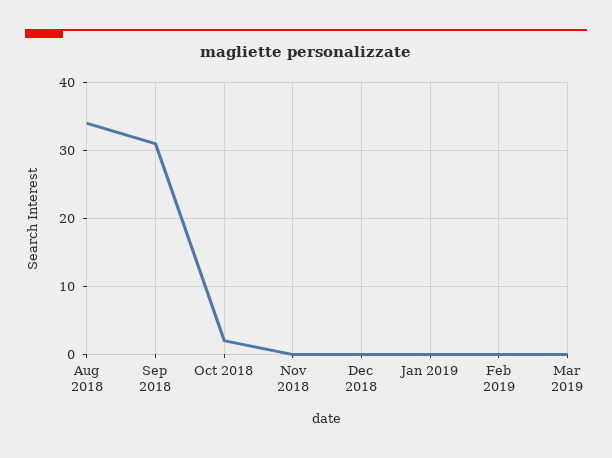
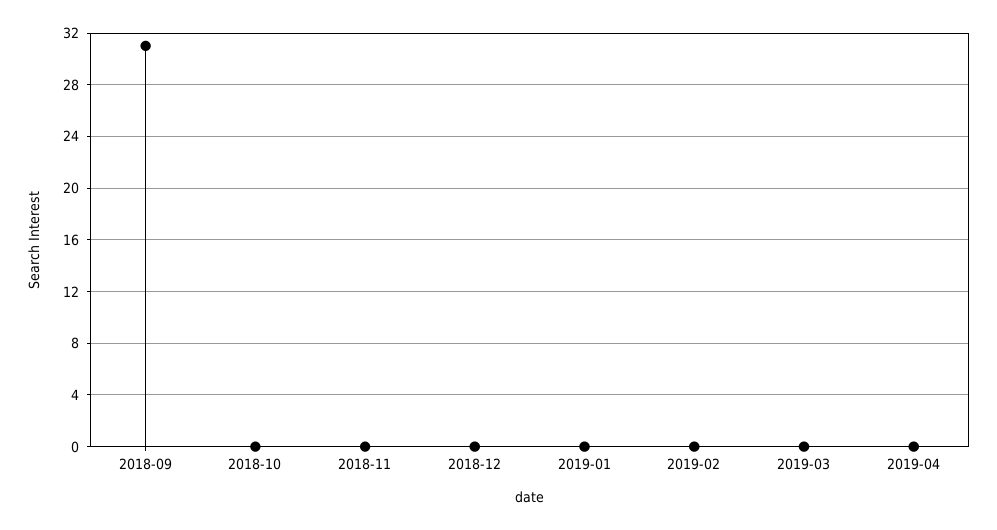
Aug 2018: 34 -> none
Oct 2018: 2 -> 0
2019-04: none -> 0

